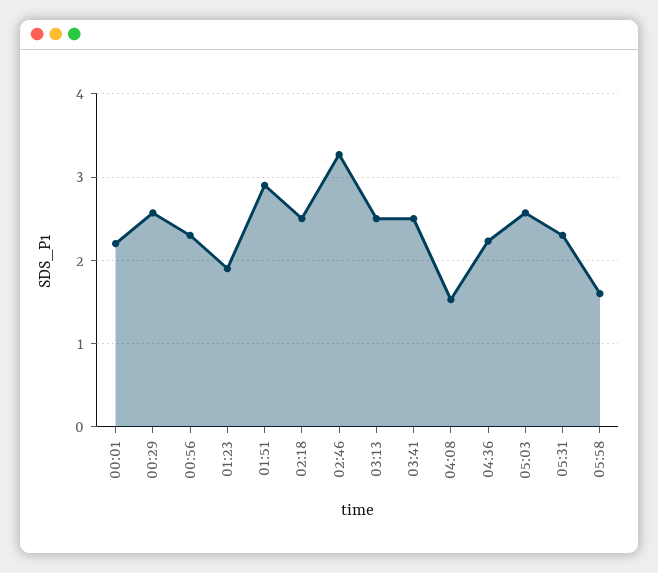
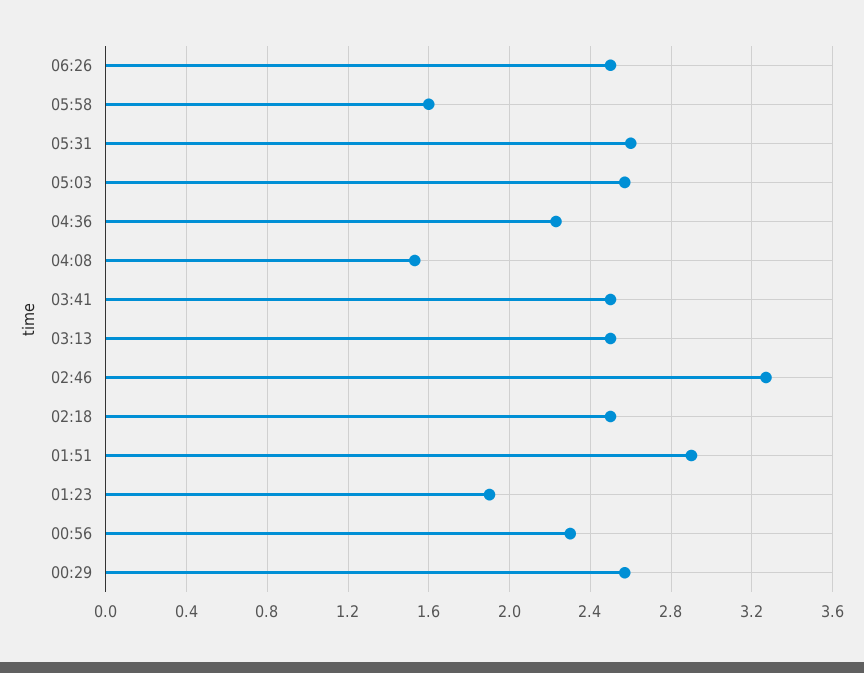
00:01: 2.2 -> none
05:31: 2.3 -> 2.6
06:26: none -> 2.5

